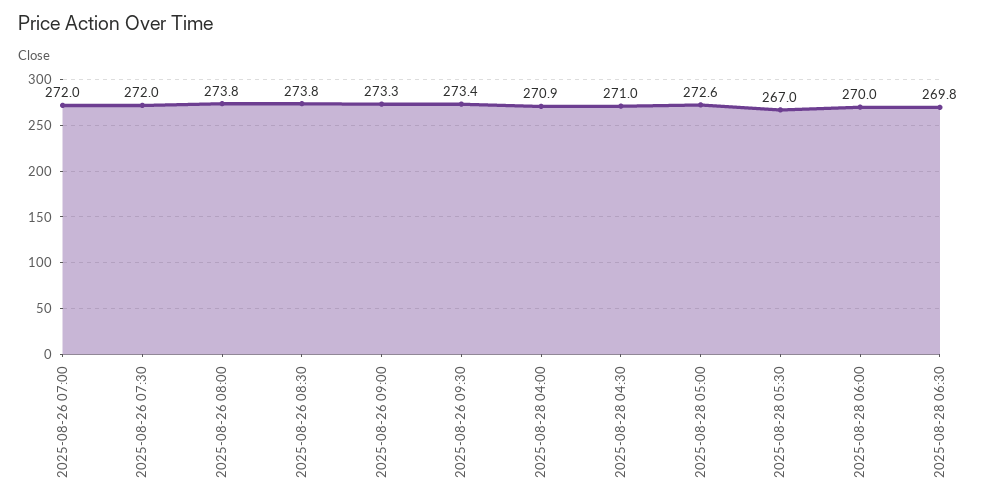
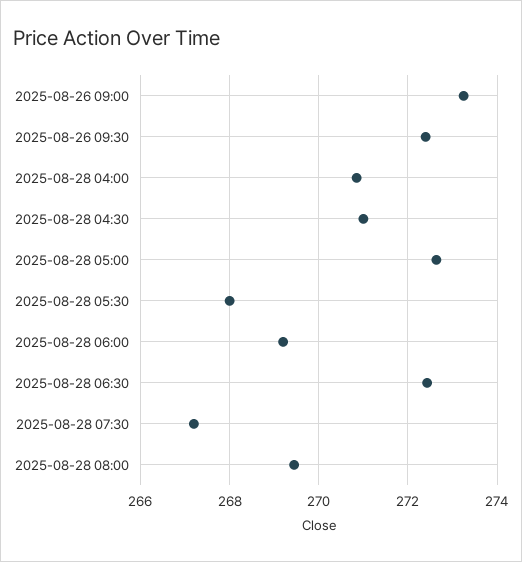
2025-08-26 07:00: 272 -> none
2025-08-26 07:30: 272 -> none
2025-08-26 08:00: 273.8 -> none
2025-08-26 08:30: 273.8 -> none
2025-08-26 09:30: 273.4 -> 272.4
2025-08-28 05:30: 267 -> 268
2025-08-28 06:00: 270 -> 269.2
2025-08-28 06:30: 269.8 -> 272.4
2025-08-28 07:30: none -> 267.2
2025-08-28 08:00: none -> 269.4

